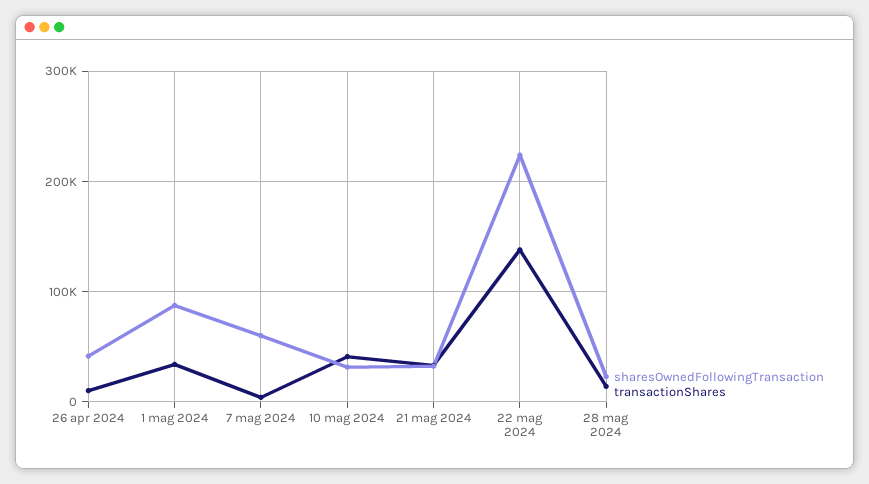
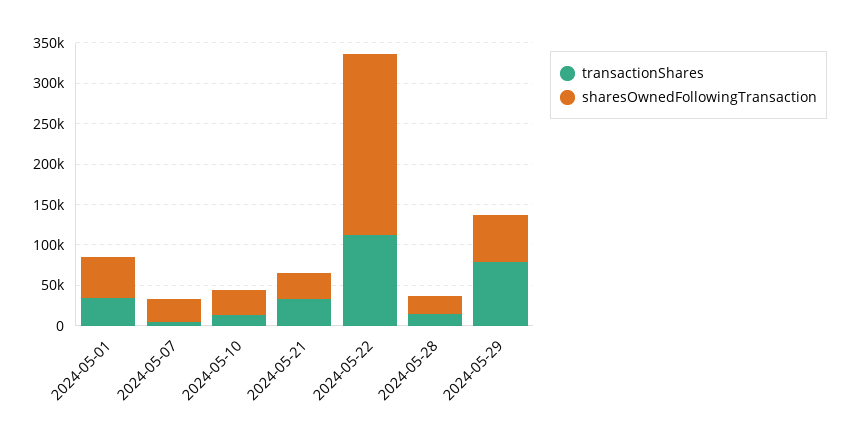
sharesOwnedFollowingTransaction, 26 apr 2024: 40000 -> none
transactionShares, 26 apr 2024: 10000 -> none
sharesOwnedFollowingTransaction, 1 mag 2024: 90000 -> 50000
sharesOwnedFollowingTransaction, 7 mag 2024: 60000 -> 30000
transactionShares, 10 mag 2024: 40000 -> 10000
transactionShares, 22 mag 2024: 140000 -> 110000
transactionShares, 2024-05-29: none -> 80000
sharesOwnedFollowingTransaction, 2024-05-29: none -> 60000

